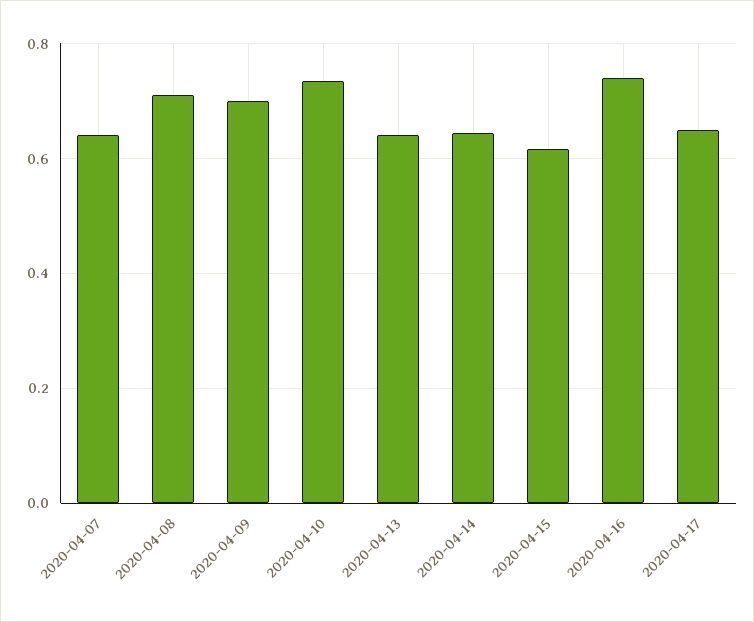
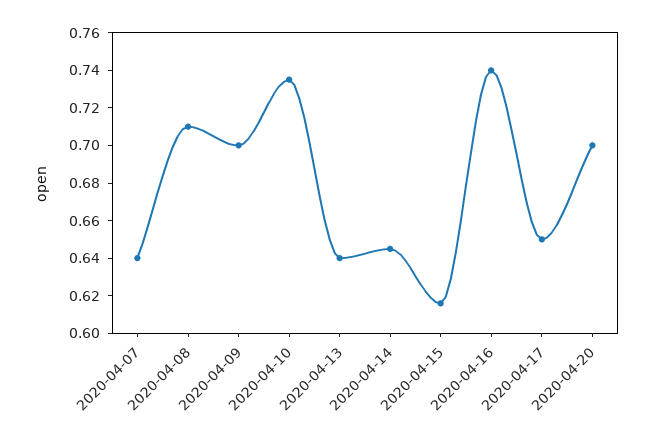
2020-04-20: none -> 0.7

